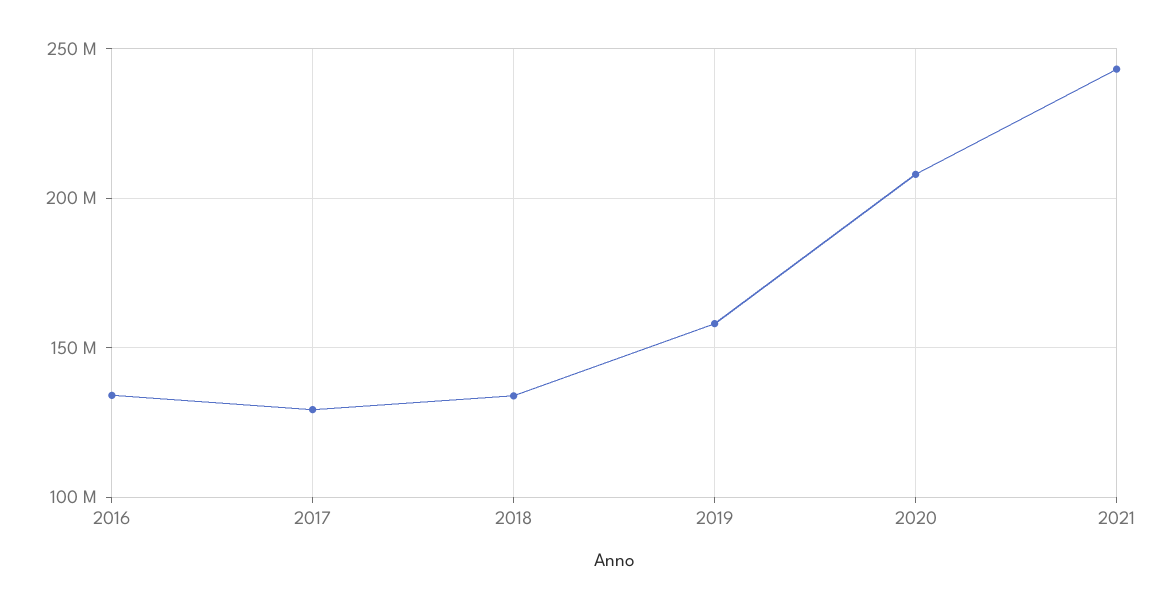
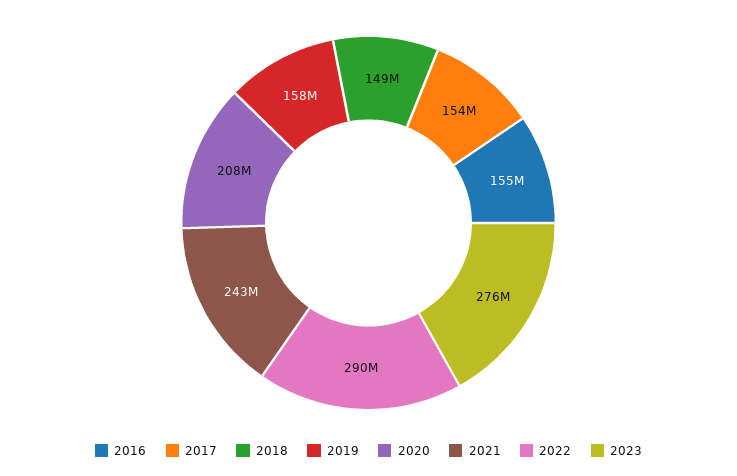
2016: 135000000 -> 155000000
2017: 130000000 -> 154000000
2018: 135000000 -> 149000000
2022: none -> 290000000
2023: none -> 276000000

